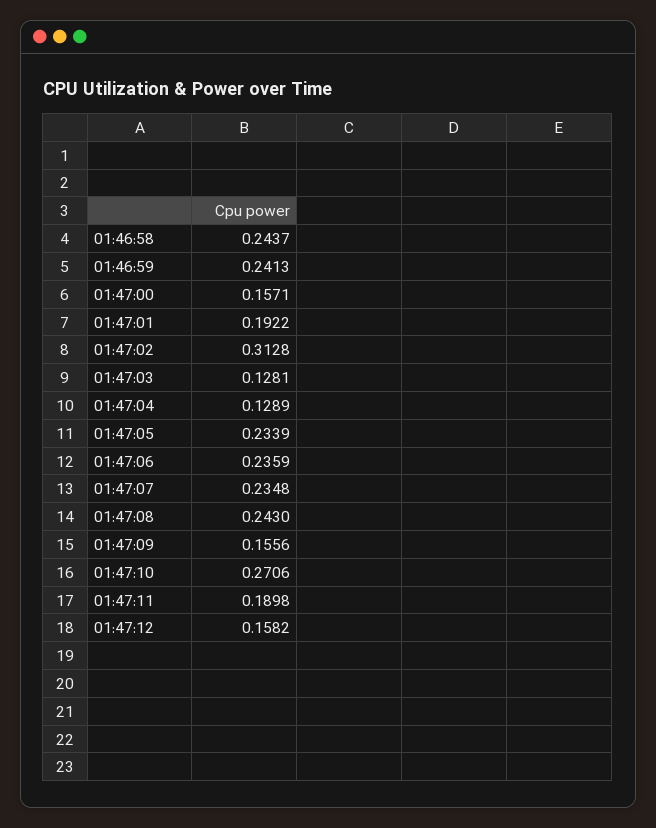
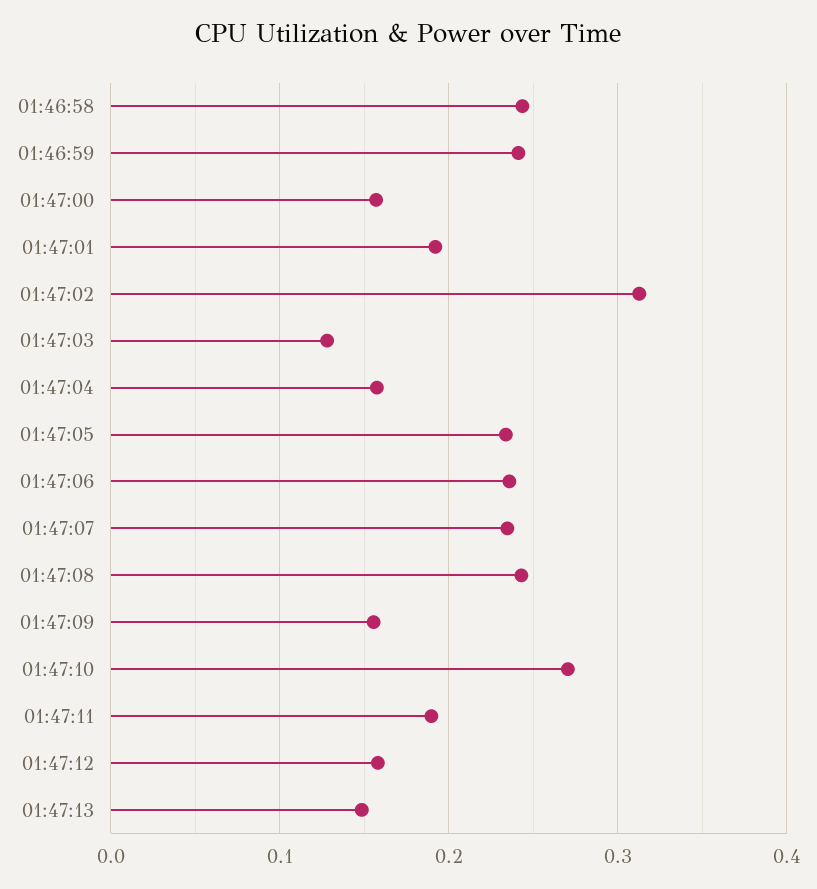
01:47:04: 0.1289 -> 0.16
01:47:13: none -> 0.15

